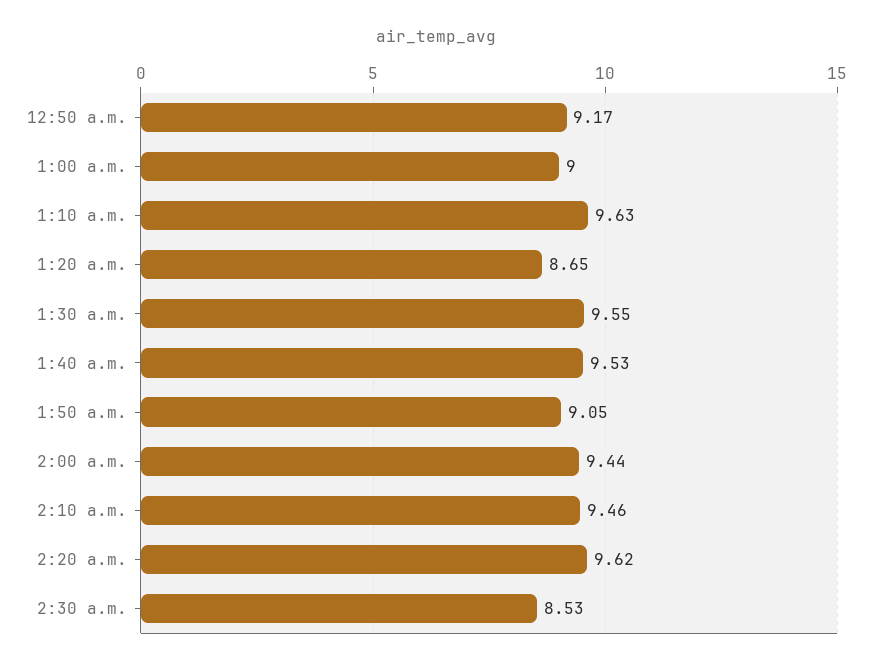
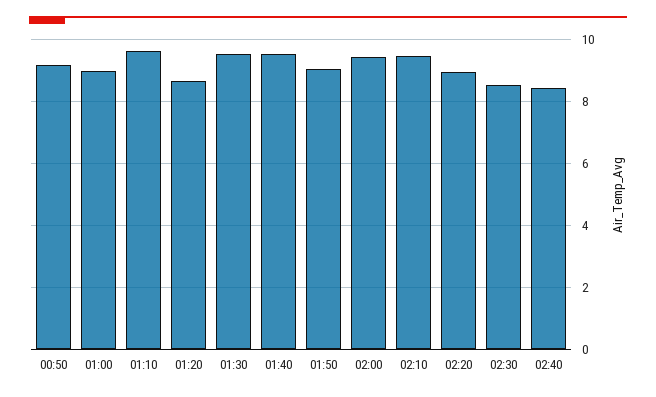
2:20 a.m.: 9.62 -> 9
02:40: none -> 8.4

